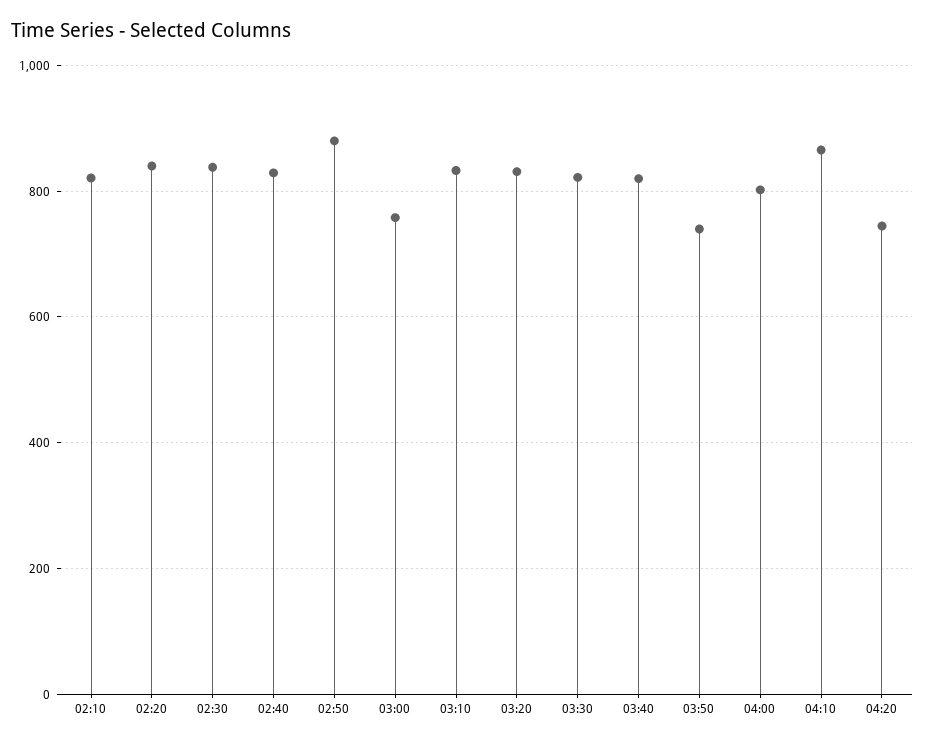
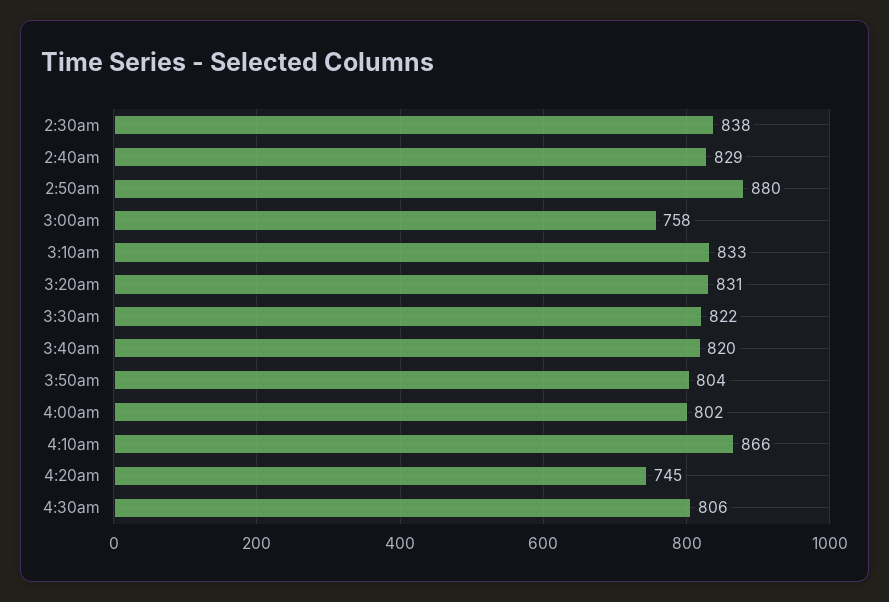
02:10: 820 -> none
02:20: 840 -> none
03:50: 740 -> 804
4:30am: none -> 806

